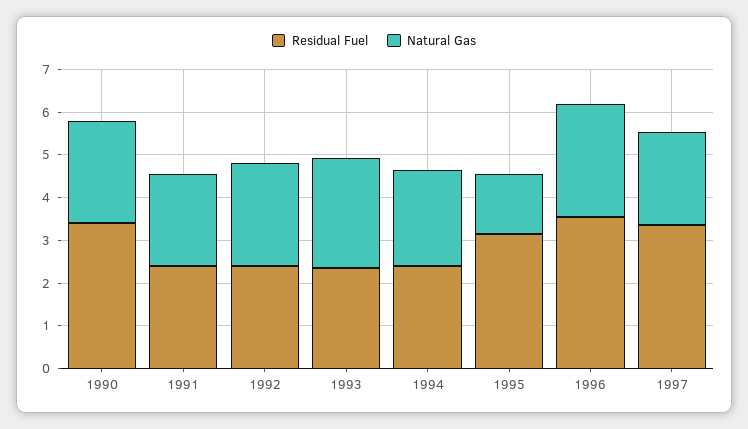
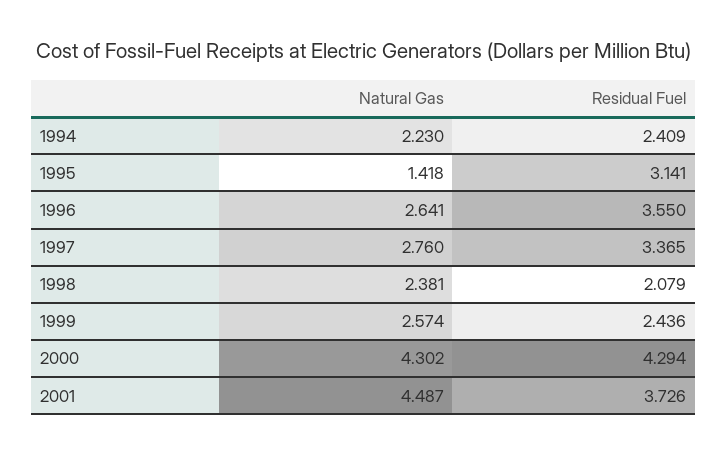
Residual Fuel, 1990: 3.4 -> none
Natural Gas, 1990: 2.4 -> none
Residual Fuel, 1991: 2.4 -> none
Natural Gas, 1991: 2.2 -> none
Residual Fuel, 1992: 2.4 -> none
Natural Gas, 1992: 2.4 -> none
Residual Fuel, 1993: 2.4 -> none
Natural Gas, 1993: 2.6 -> none
Natural Gas, 1997: 2.2 -> 2.76
Natural Gas, 1998: none -> 2.381
Residual Fuel, 1998: none -> 2.079
Natural Gas, 1999: none -> 2.574
Residual Fuel, 1999: none -> 2.436
Natural Gas, 2000: none -> 4.302
Residual Fuel, 2000: none -> 4.294
Natural Gas, 2001: none -> 4.487
Residual Fuel, 2001: none -> 3.726

